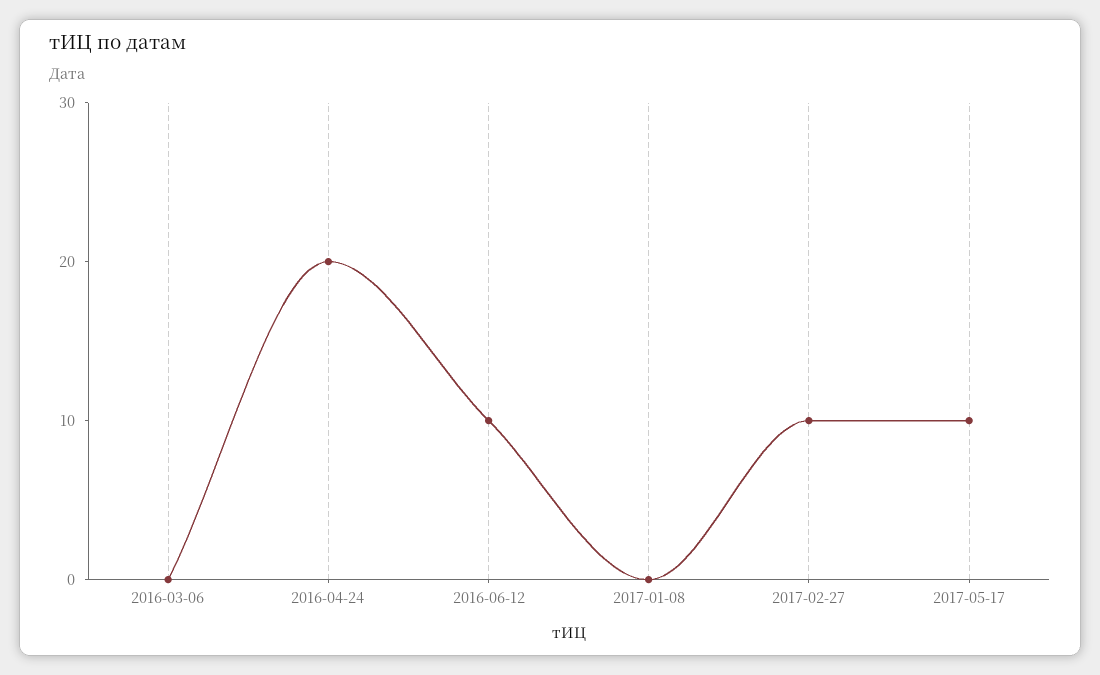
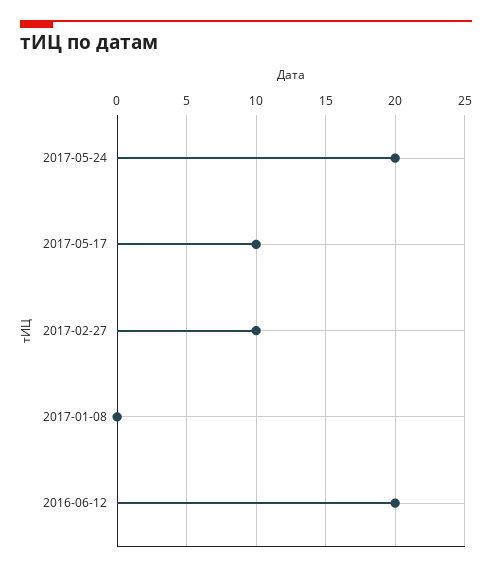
2016-03-06: 0 -> none
2016-04-24: 20 -> none
2016-06-12: 10 -> 20
2017-05-24: none -> 20

